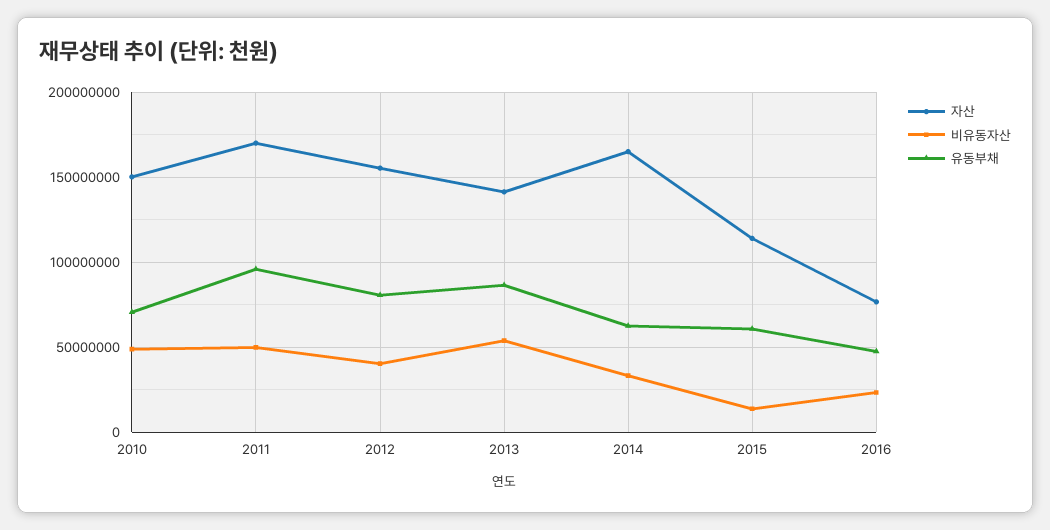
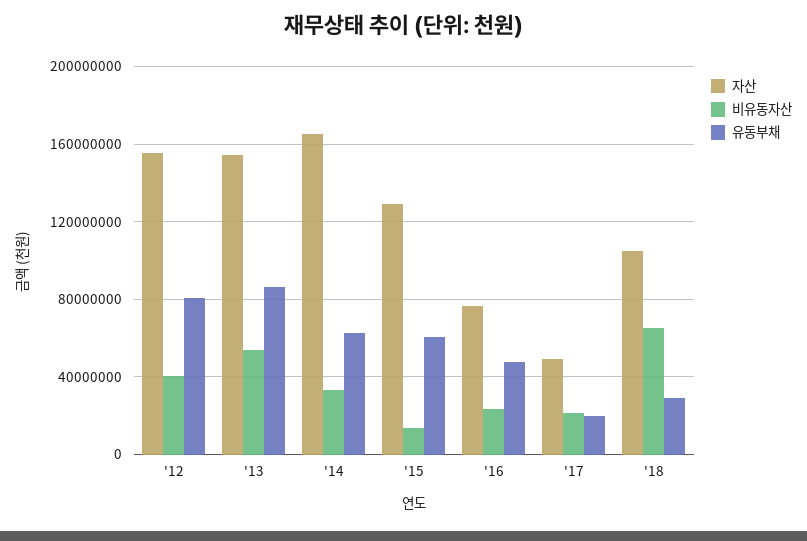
자산, 2010: 150000000 -> none
비유동자산, 2010: 50000000 -> none
유동부채, 2010: 70000000 -> none
자산, 2011: 170000000 -> none
비유동자산, 2011: 50000000 -> none
유동부채, 2011: 95000000 -> none
자산, 2013: 140000000 -> 155000000
자산, 2015: 115000000 -> 130000000
자산, '17: none -> 50000000
비유동자산, '17: none -> 20000000
유동부채, '17: none -> 20000000
자산, '18: none -> 105000000
비유동자산, '18: none -> 65000000
유동부채, '18: none -> 30000000

